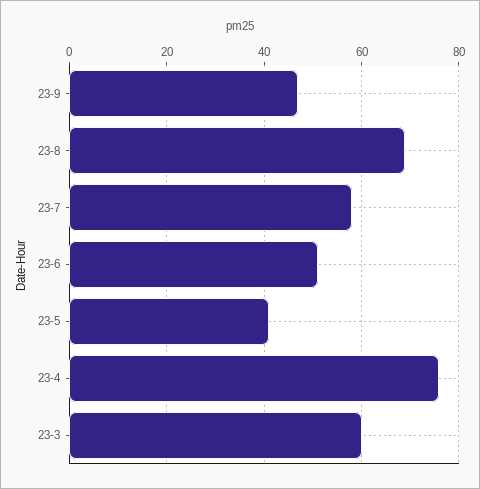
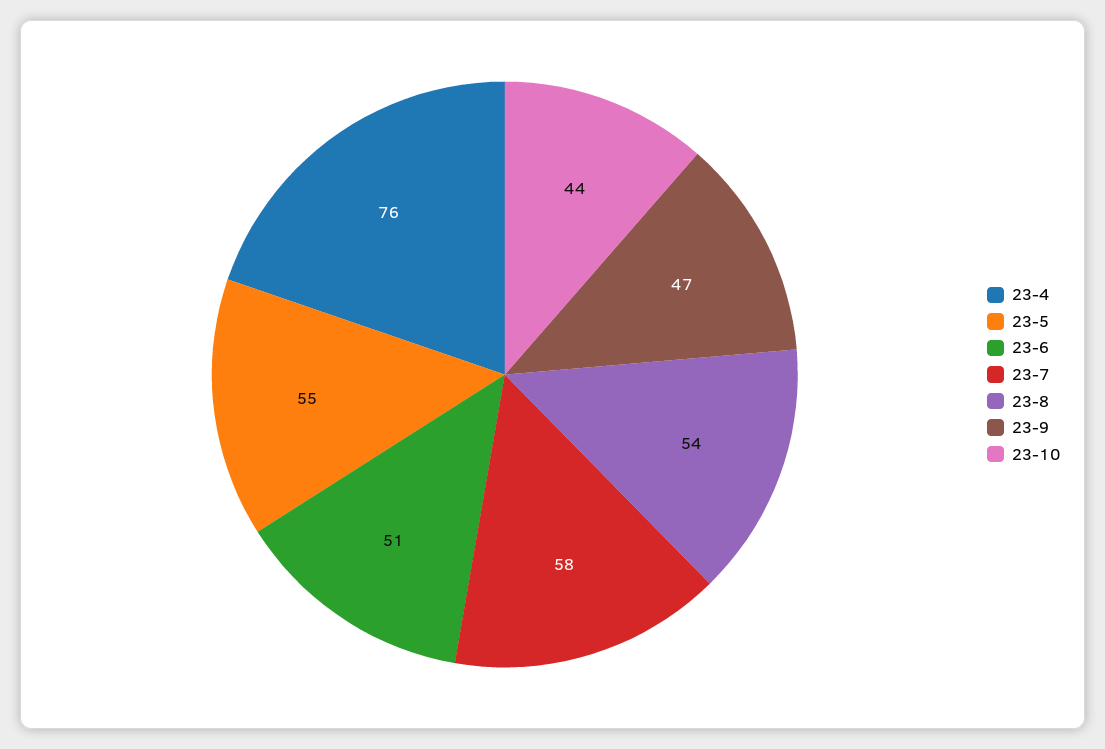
23-8: 70 -> 54
23-5: 40 -> 55
23-3: 60 -> none
23-10: none -> 44

